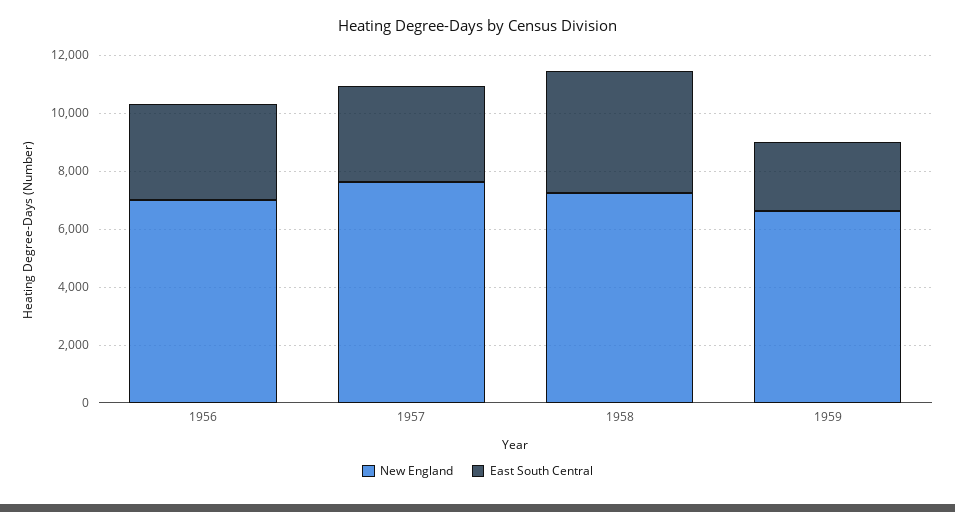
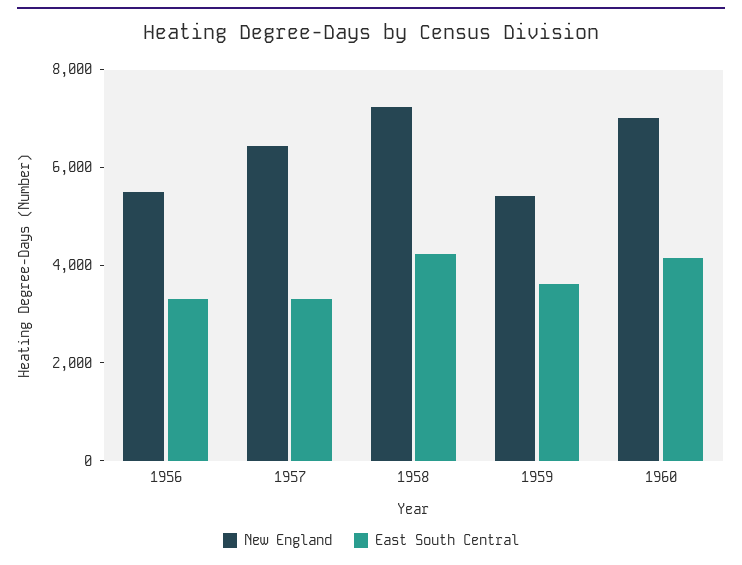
New England, 1956: 7000 -> 5500
New England, 1957: 7500 -> 6500
New England, 1959: 6500 -> 5500
East South Central, 1959: 2500 -> 3500
New England, 1960: none -> 7000
East South Central, 1960: none -> 4000

